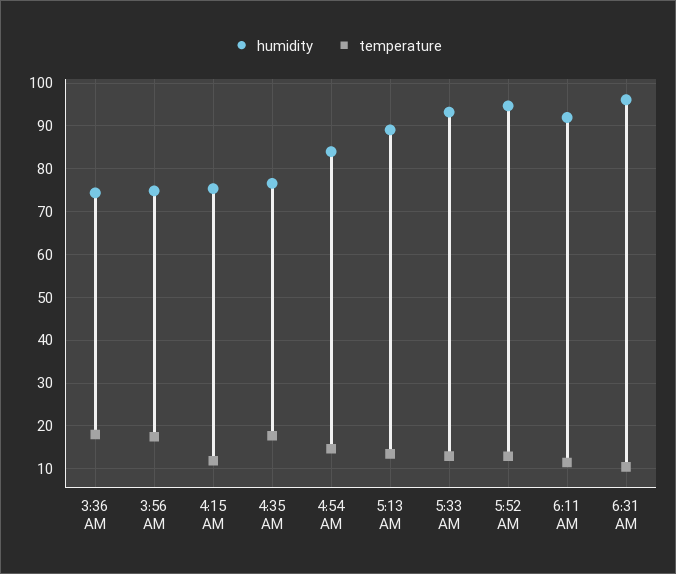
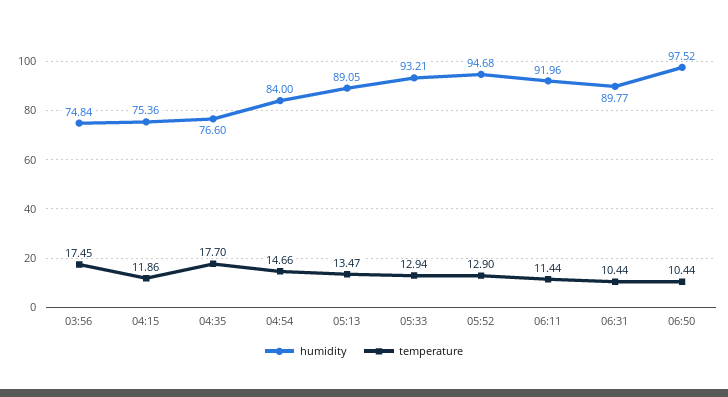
humidity, 3:36 AM: 74 -> none
temperature, 3:36 AM: 18 -> none
humidity, 6:31 AM: 96 -> 89.77
humidity, 06:50: none -> 97.52
temperature, 06:50: none -> 10.44

